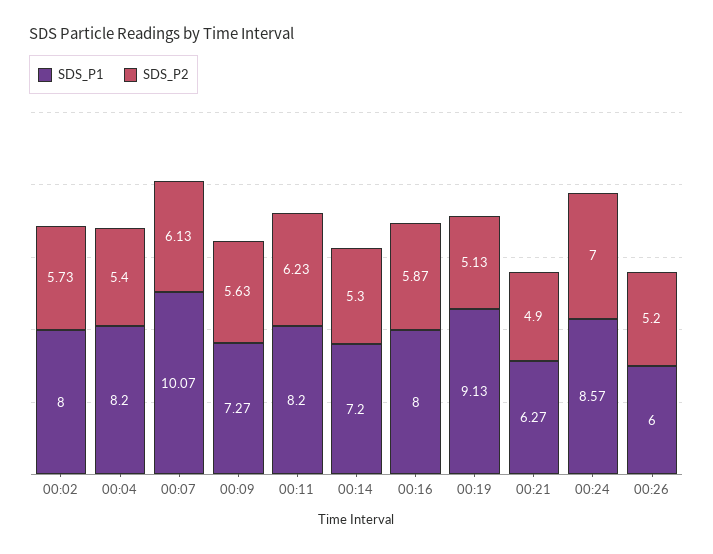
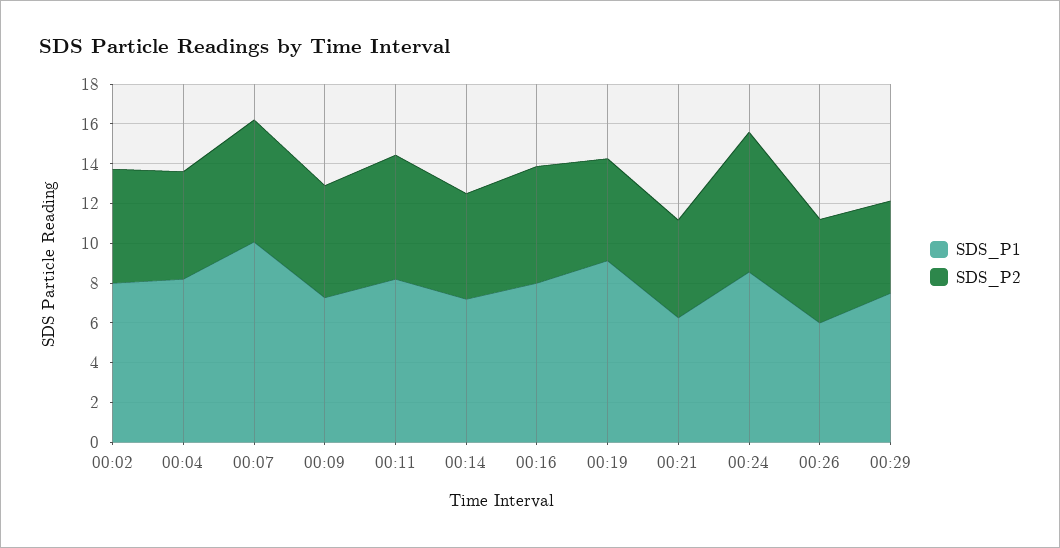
SDS_P1, 00:29: none -> 7.5
SDS_P2, 00:29: none -> 4.5

